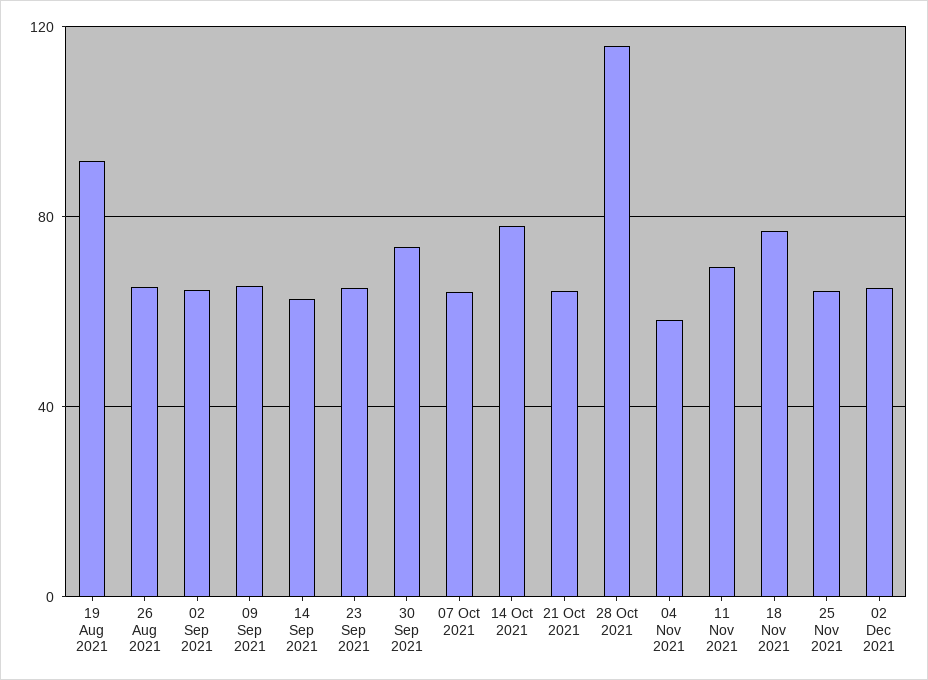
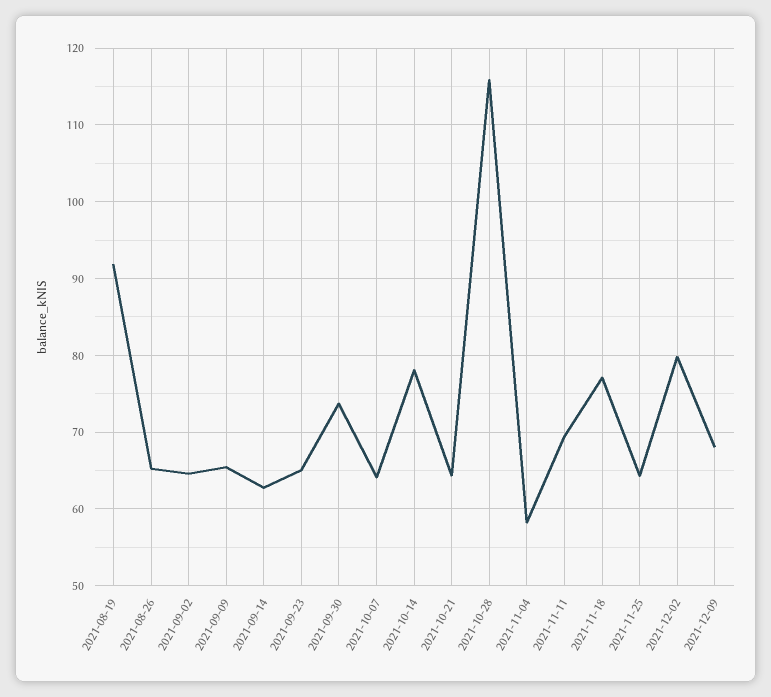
02 Dec 2021: 65 -> 80
2021-12-09: none -> 68

